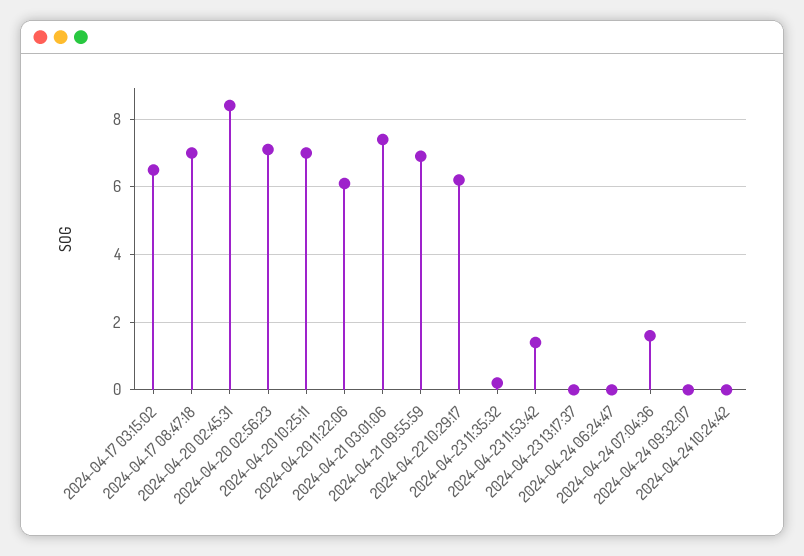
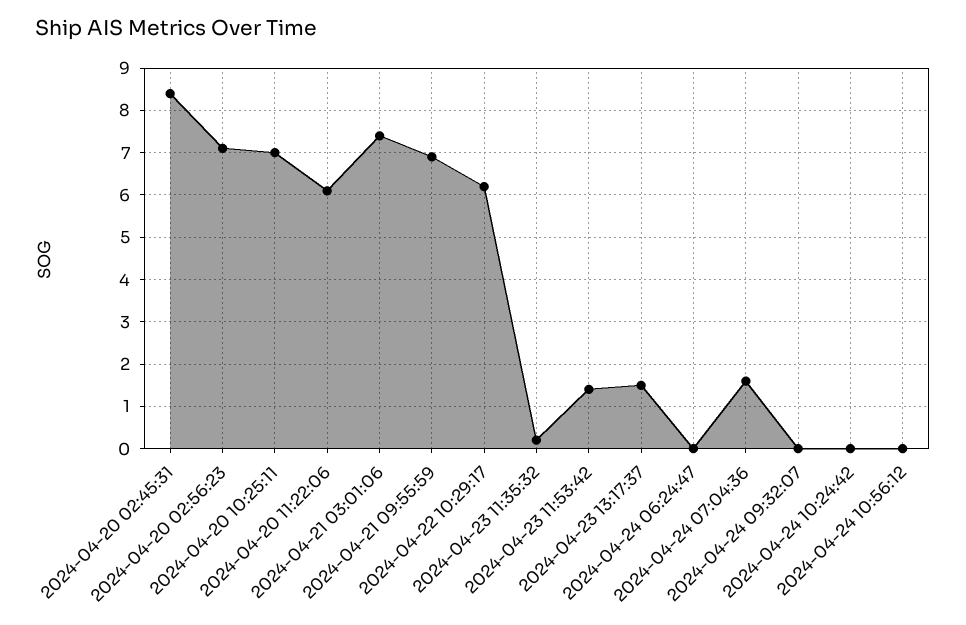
2024-04-17 03:15:02: 6.5 -> none
2024-04-17 08:47:18: 7 -> none
2024-04-23 13:17:37: 0 -> 1.5
2024-04-24 10:56:12: none -> 0

